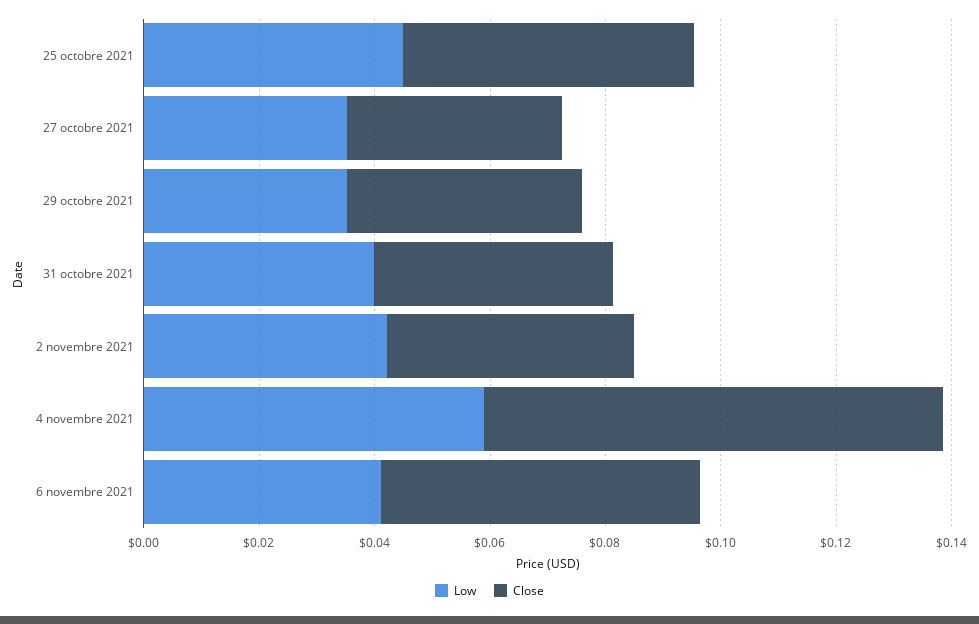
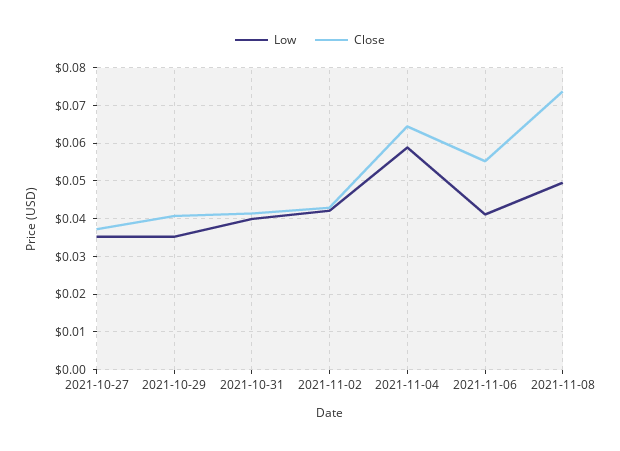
Low, 25 octobre 2021: 0.045 -> none
Close, 25 octobre 2021: 0.05 -> none
Close, 4 novembre 2021: 0.08 -> 0.064
Low, 2021-11-08: none -> 0.05
Close, 2021-11-08: none -> 0.074

